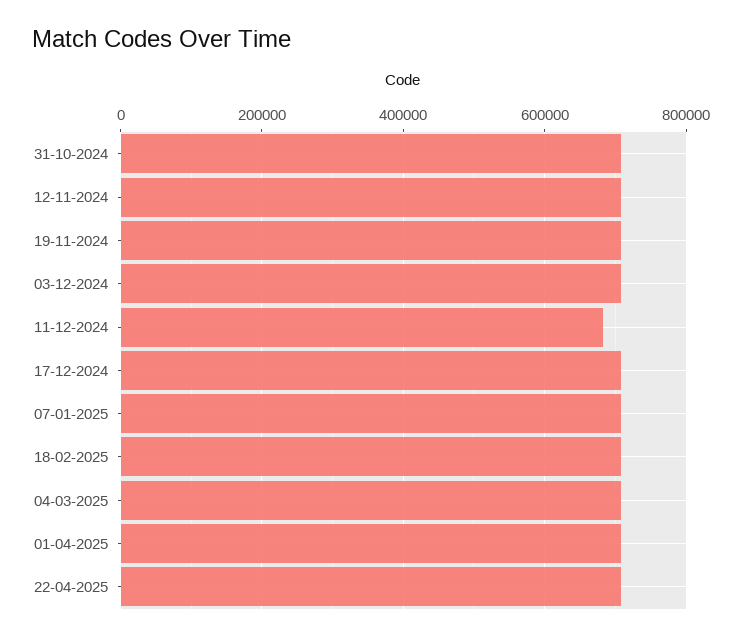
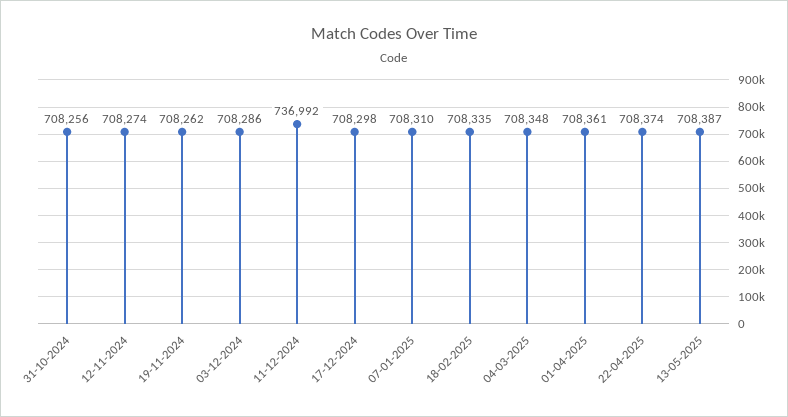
11-12-2024: 680000 -> 736992
13-05-2025: none -> 708387

